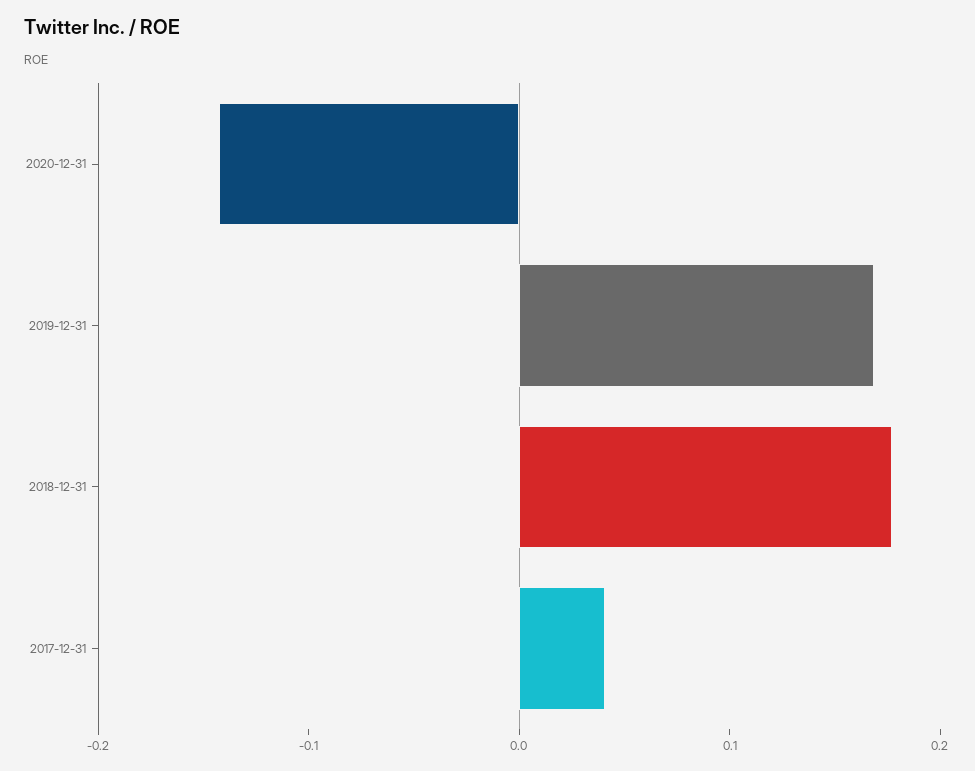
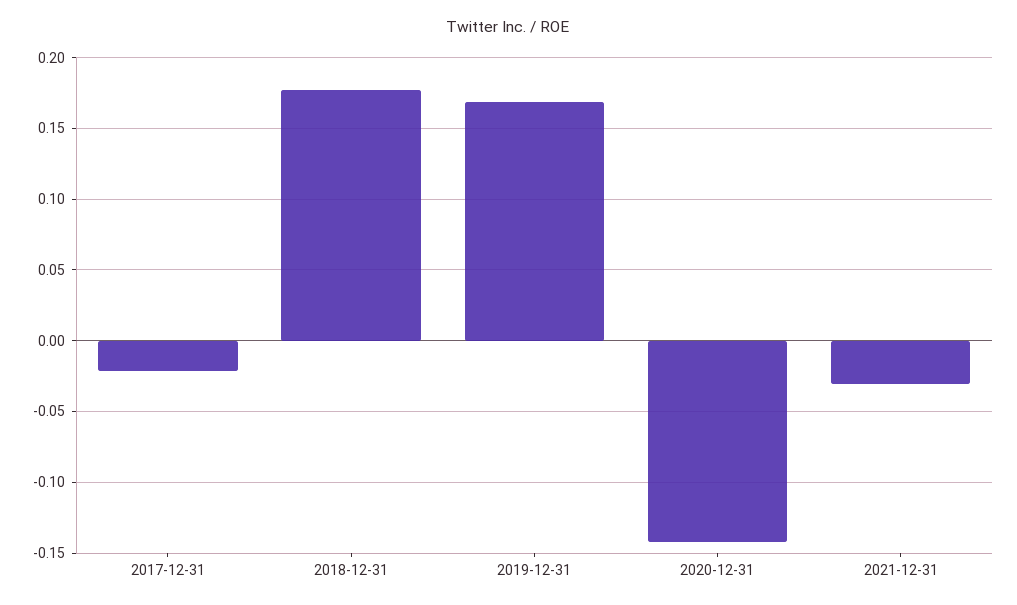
2017-12-31: 0.04 -> -0.02
2021-12-31: none -> -0.03

